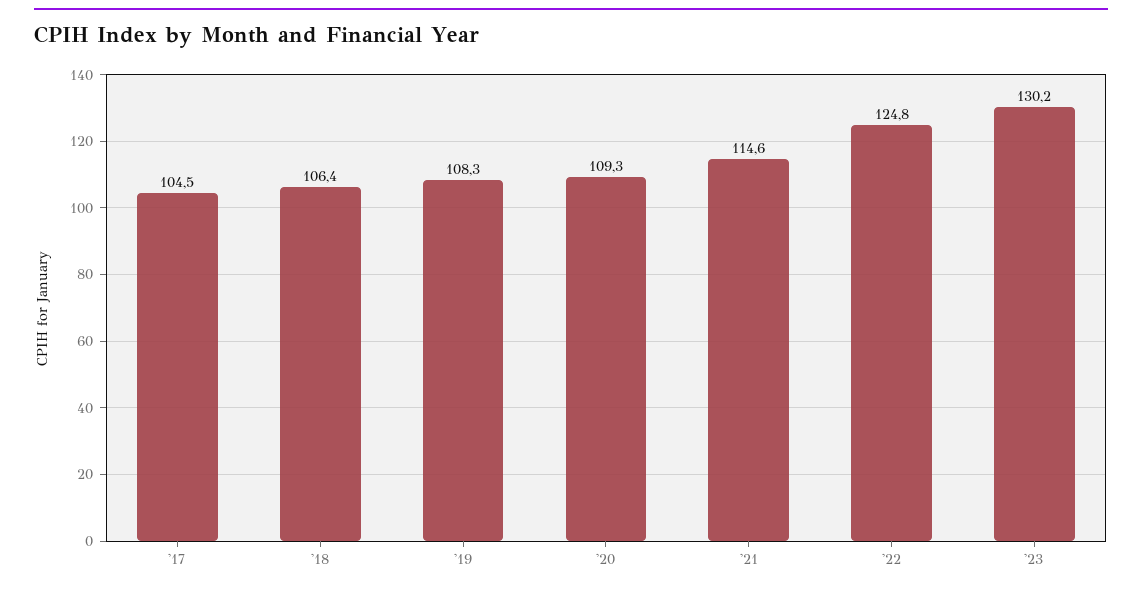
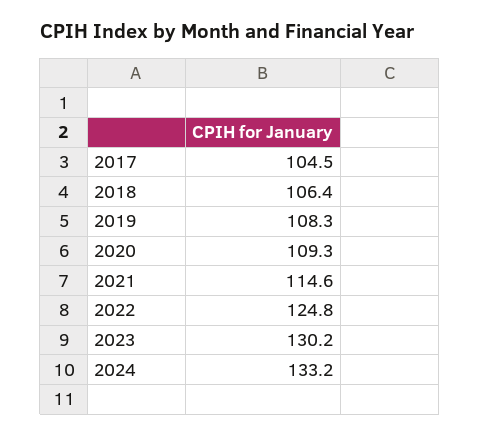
2024: none -> 133.2

